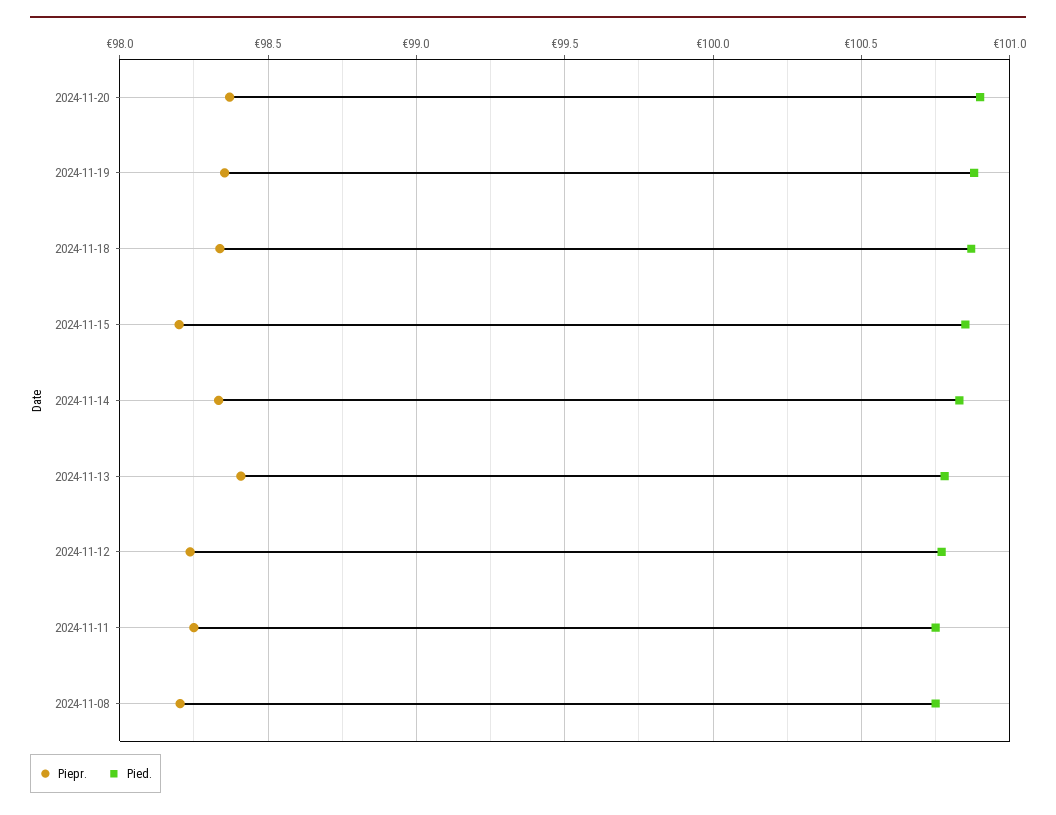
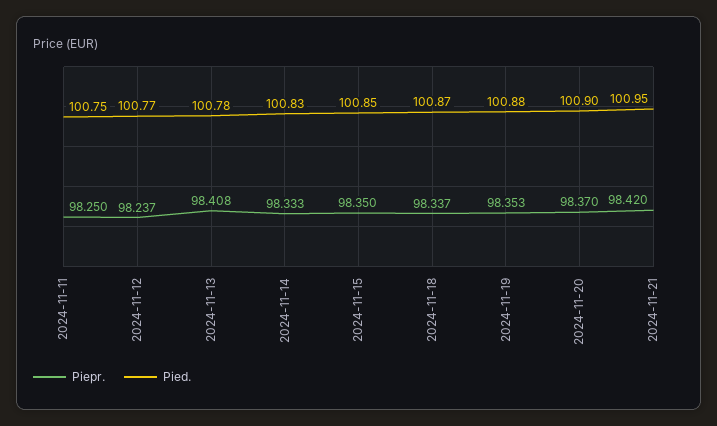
Piepr., 2024-11-15: 98.2 -> 98.35
Piepr., 2024-11-08: 98.2 -> none
Pied., 2024-11-08: 100.75 -> none
Piepr., 2024-11-21: none -> 98.42
Pied., 2024-11-21: none -> 100.95

